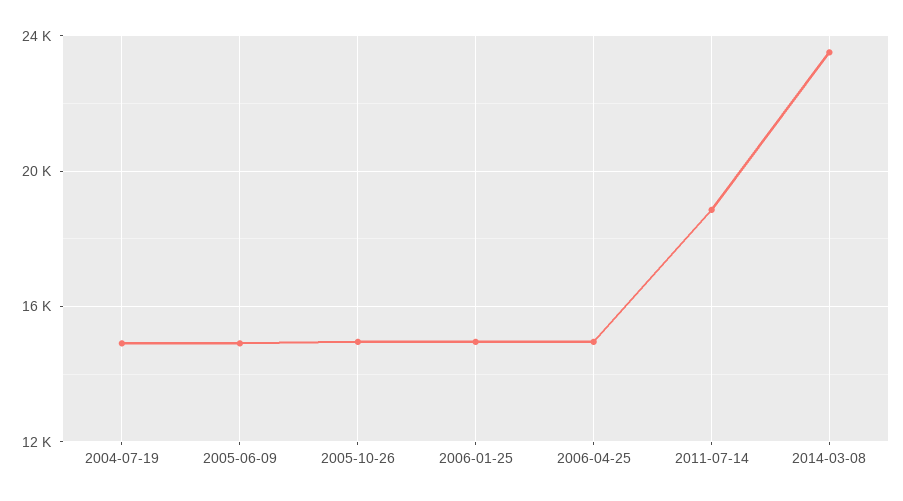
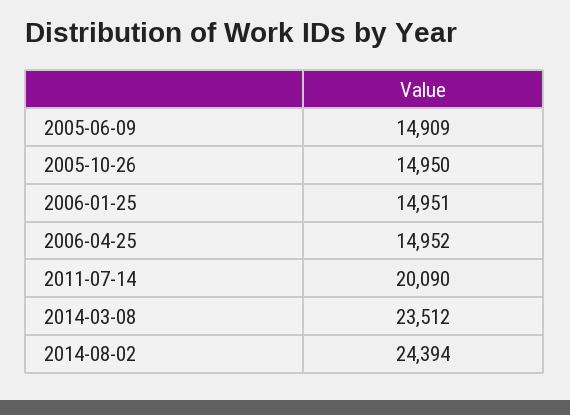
2004-07-19: 15000 -> none
2011-07-14: 19000 -> 20090
2014-08-02: none -> 24394

